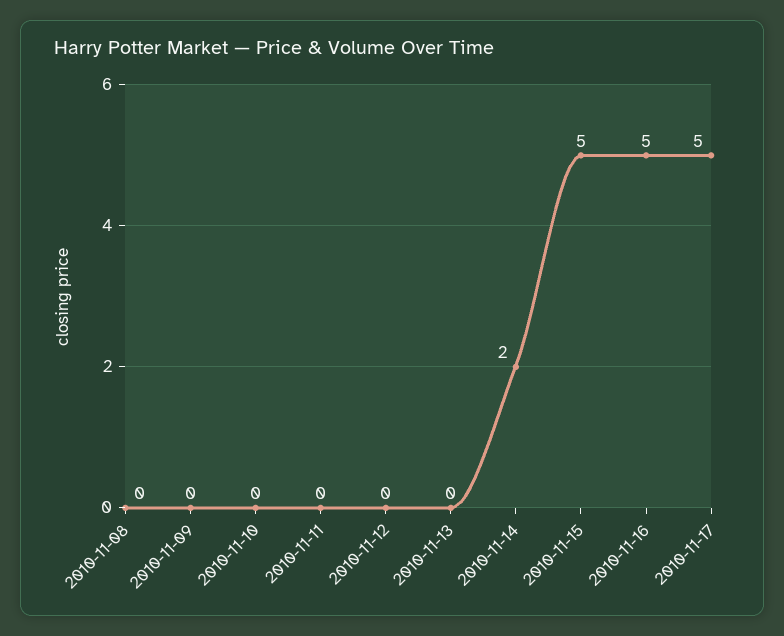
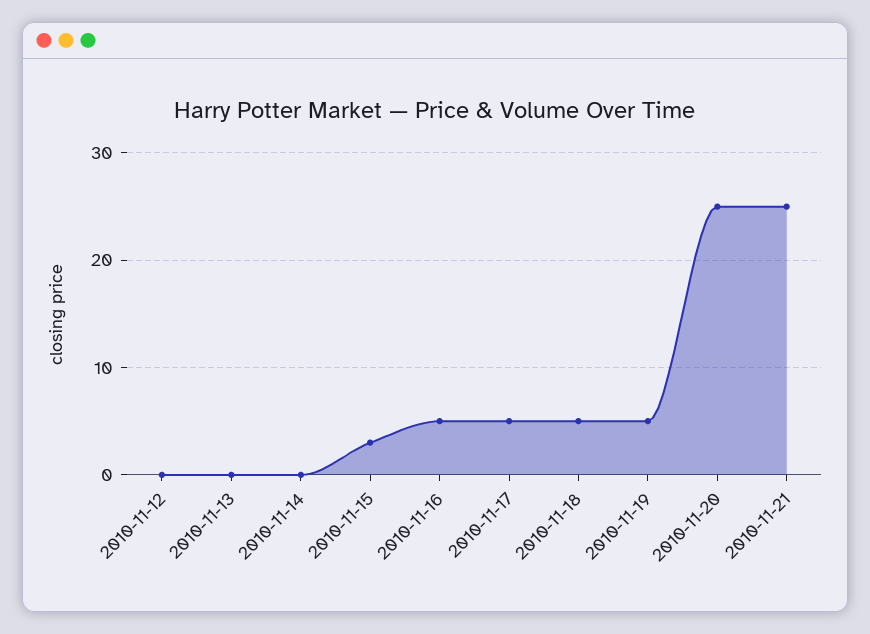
2010-11-08: 0 -> none
2010-11-09: 0 -> none
2010-11-10: 0 -> none
2010-11-11: 0 -> none
2010-11-14: 2 -> 0
2010-11-15: 5 -> 3
2010-11-18: none -> 5
2010-11-19: none -> 5
2010-11-20: none -> 25
2010-11-21: none -> 25

